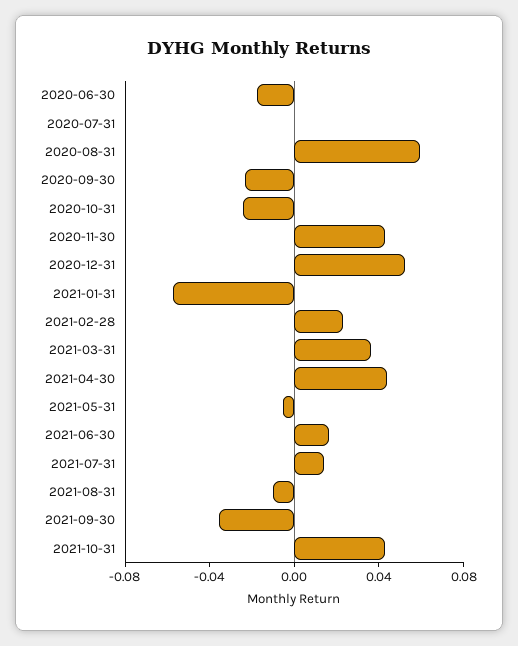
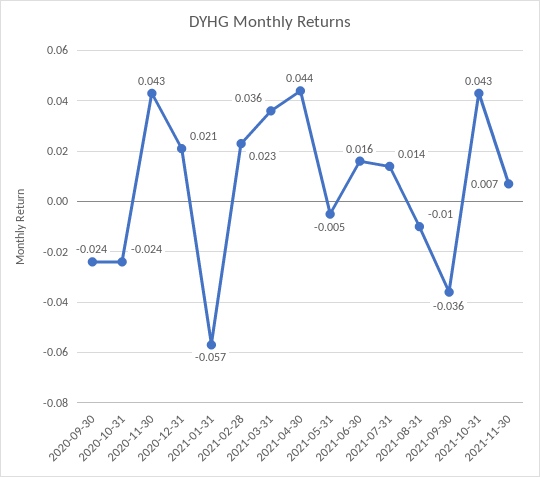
2020-06-30: -0.02 -> none
2020-07-31: 0 -> none
2020-08-31: 0.06 -> none
2020-12-31: 0.05 -> 0.021
2021-11-30: none -> 0.007

